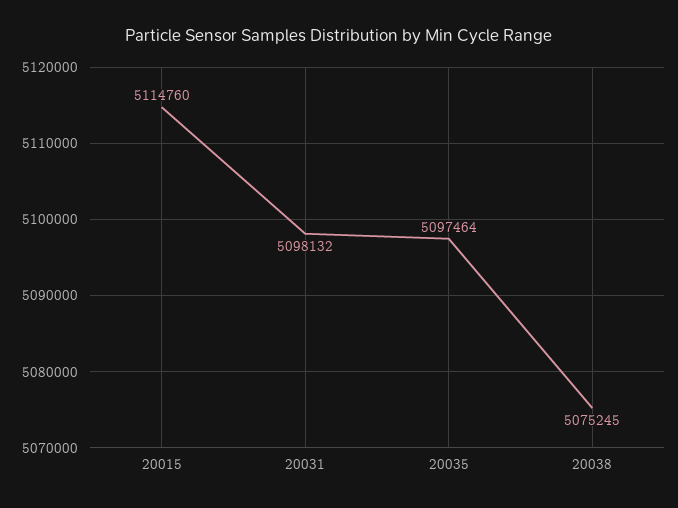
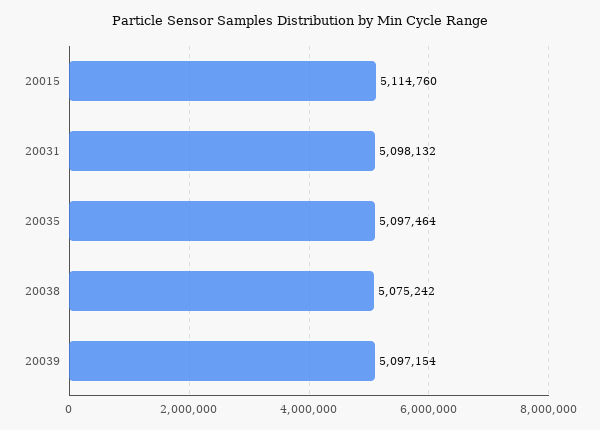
20038: 5075245 -> 5075242
20039: none -> 5097154

